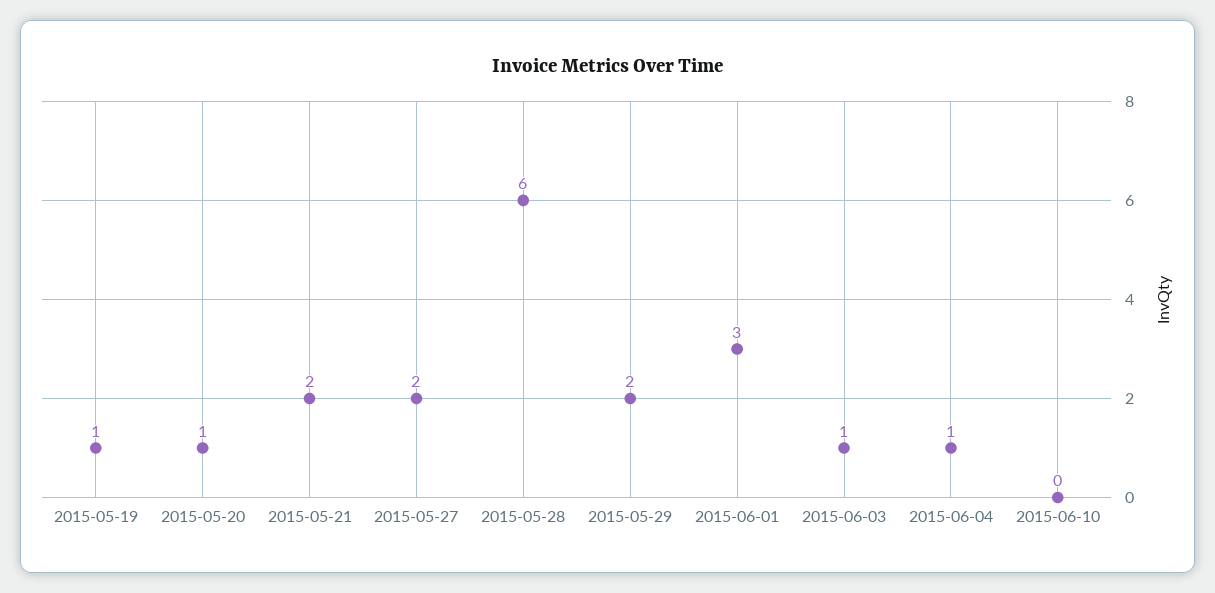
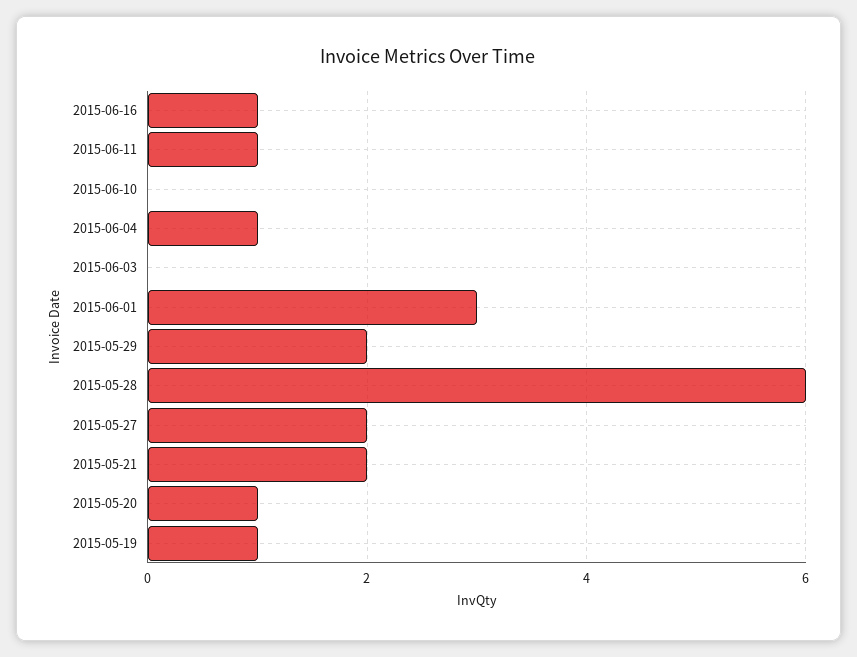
2015-06-03: 1 -> 0
2015-06-16: none -> 1
2015-06-11: none -> 1

